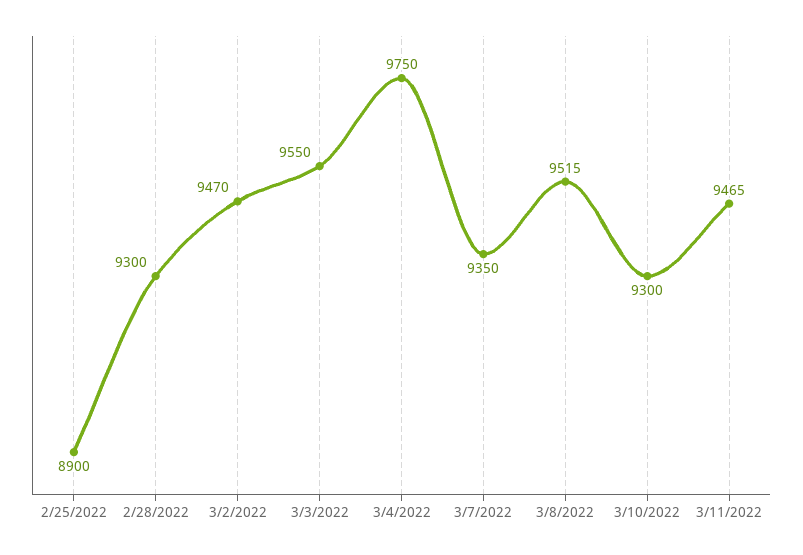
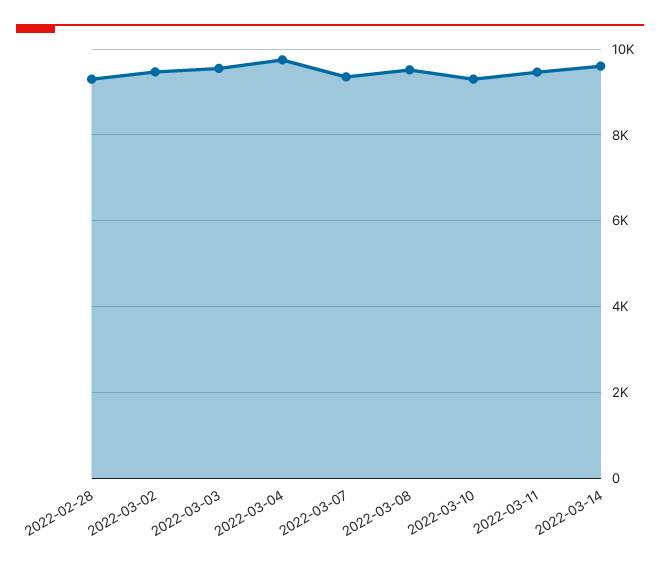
2/25/2022: 8900 -> none
2022-03-14: none -> 9600

